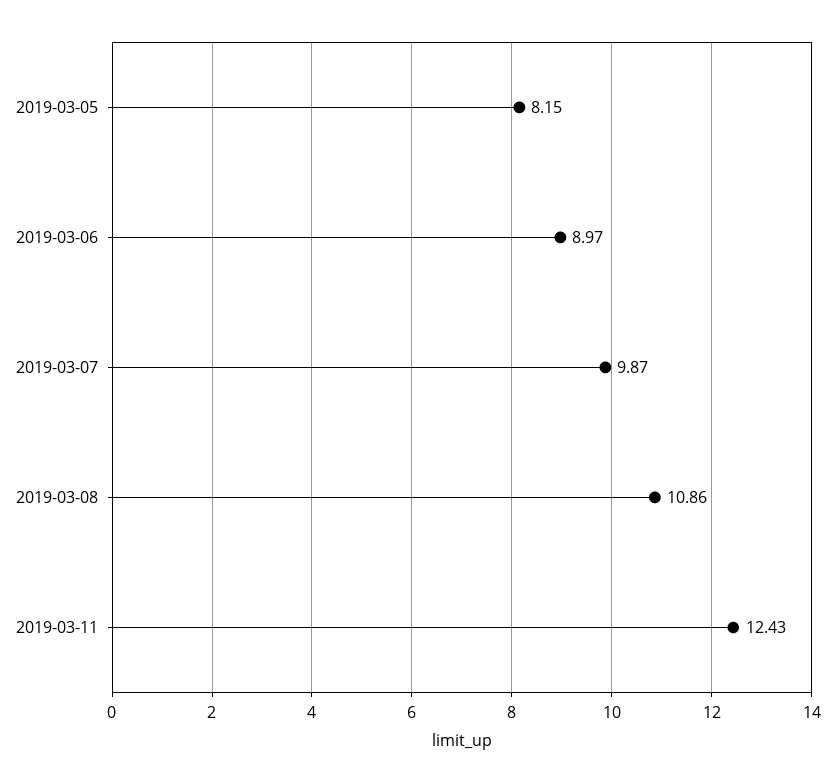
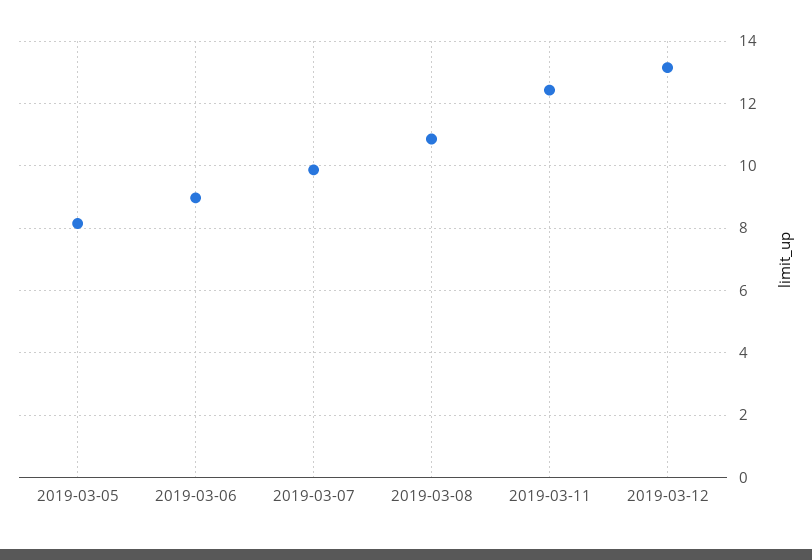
2019-03-12: none -> 13.2

